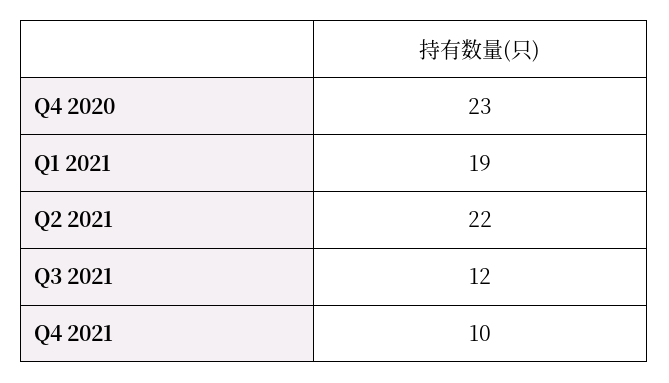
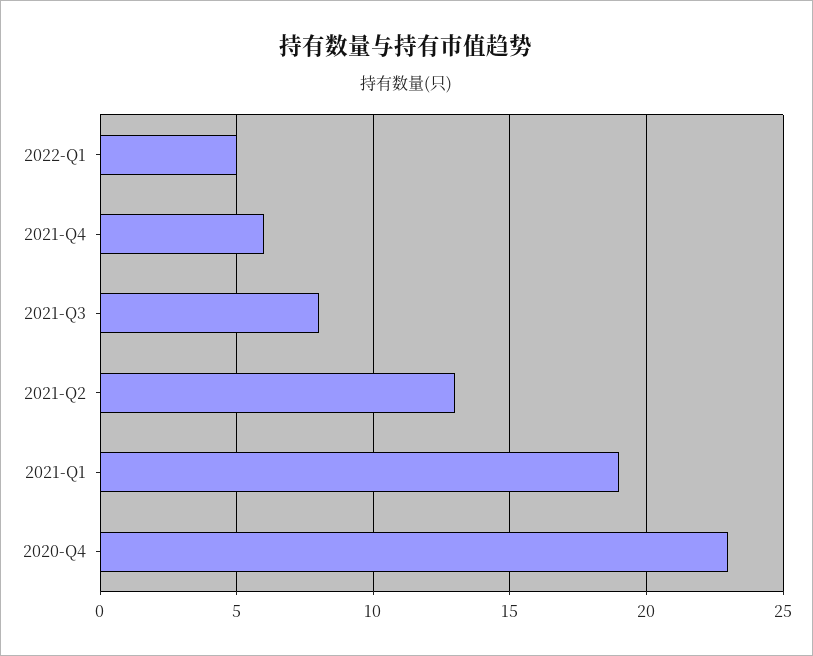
Q2 2021: 22 -> 13
Q3 2021: 12 -> 8
Q4 2021: 10 -> 6
2022-Q1: none -> 5

